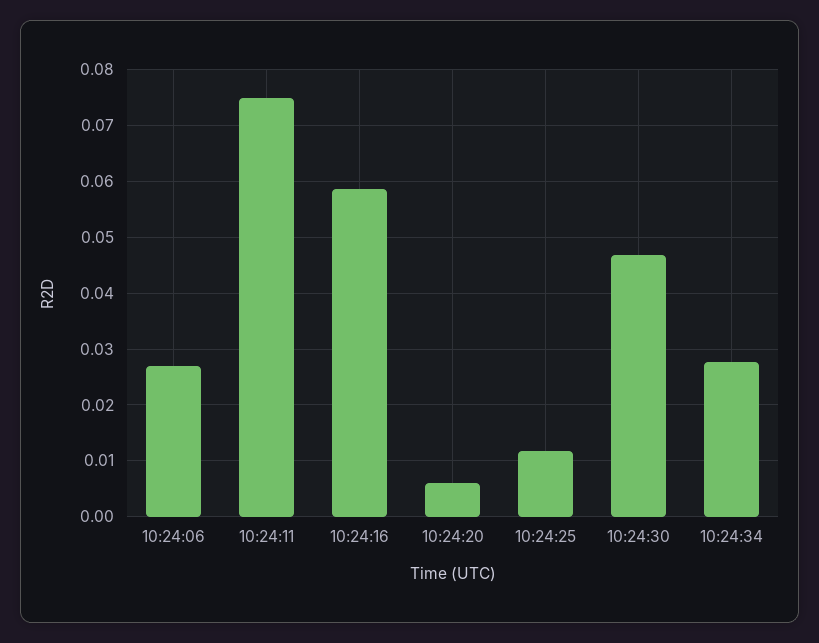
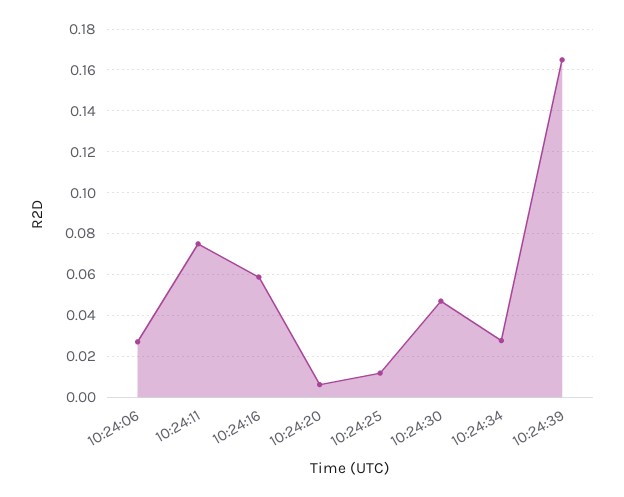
10:24:39: none -> 0.165

